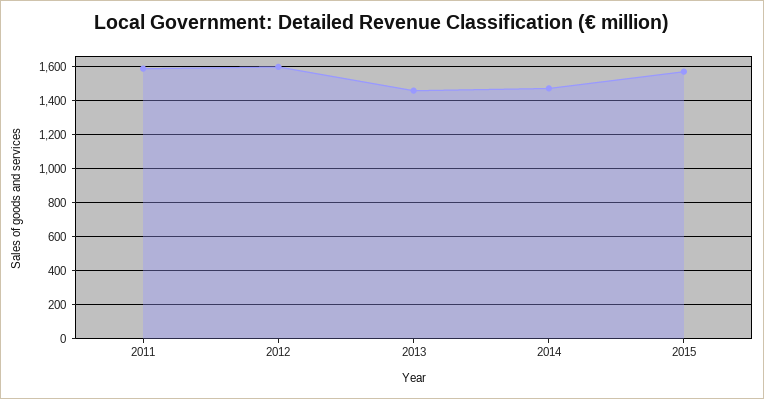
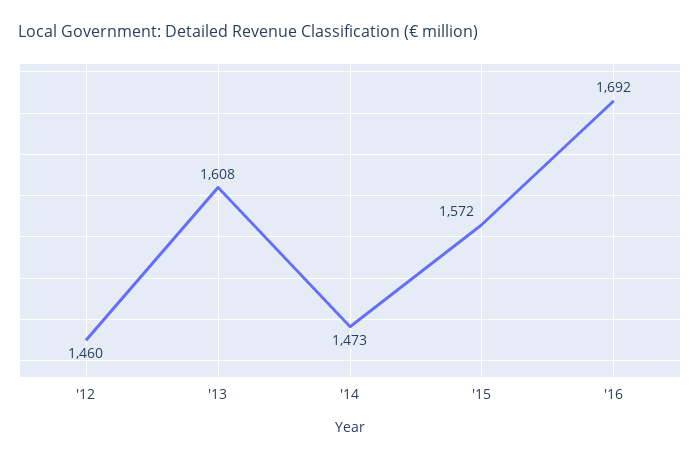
2011: 1600 -> none
2012: 1600 -> 1460
2013: 1450 -> 1608
'16: none -> 1692

